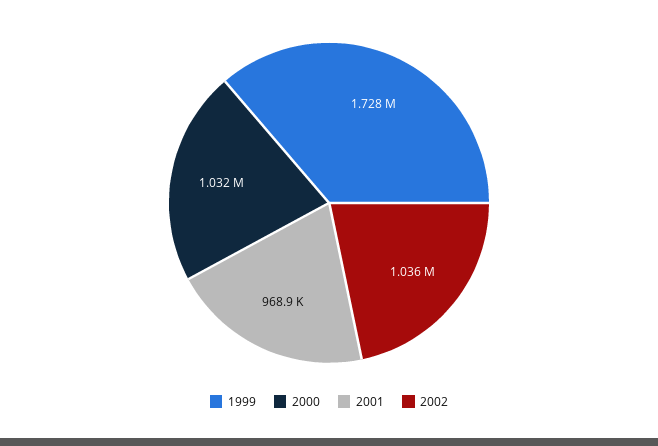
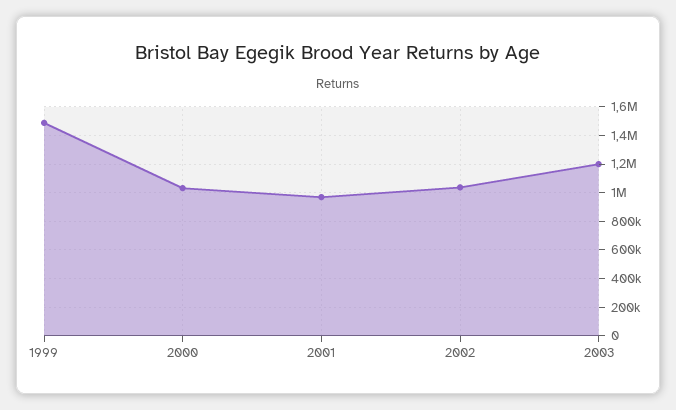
1999: 1728000 -> 1500000
2003: none -> 1200000

